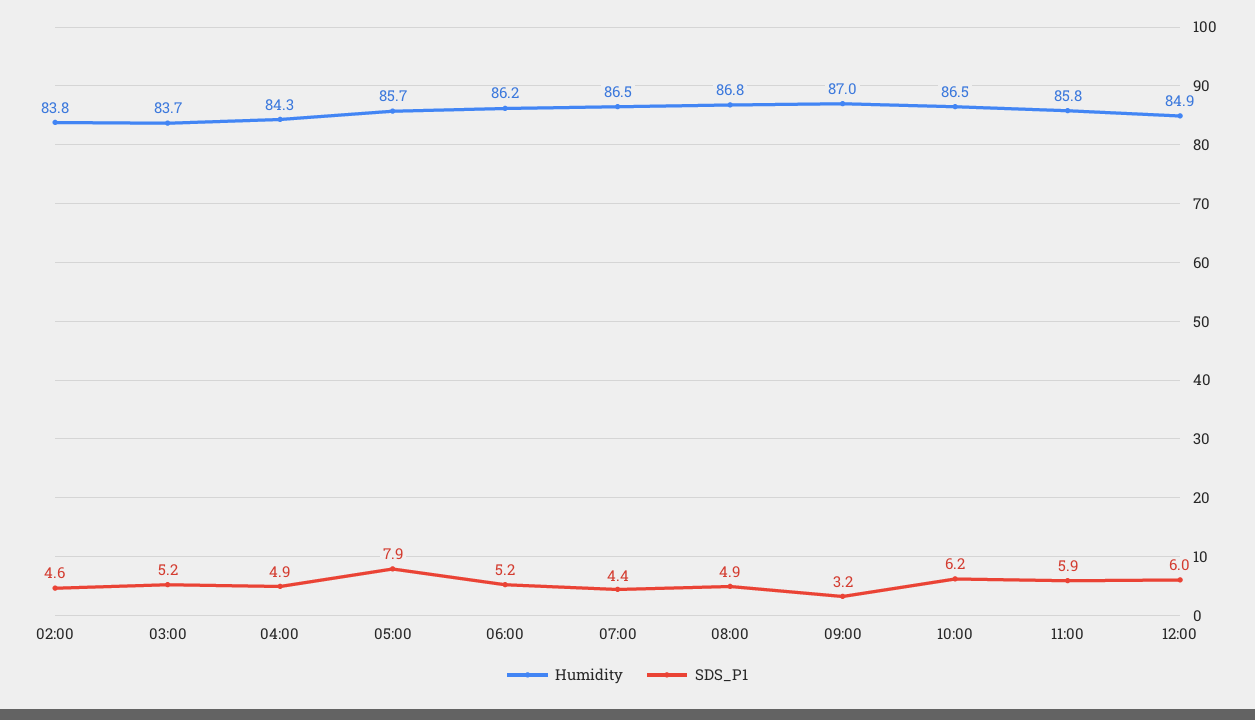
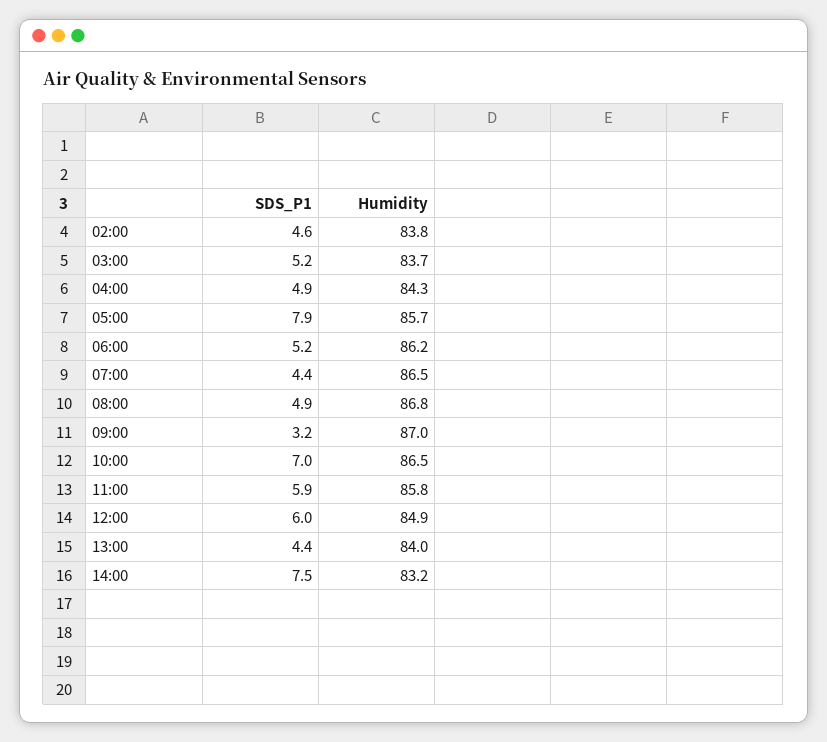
SDS_P1, 10:00: 6.2 -> 7
SDS_P1, 13:00: none -> 4.4
Humidity, 13:00: none -> 84
SDS_P1, 14:00: none -> 7.5
Humidity, 14:00: none -> 83.2

